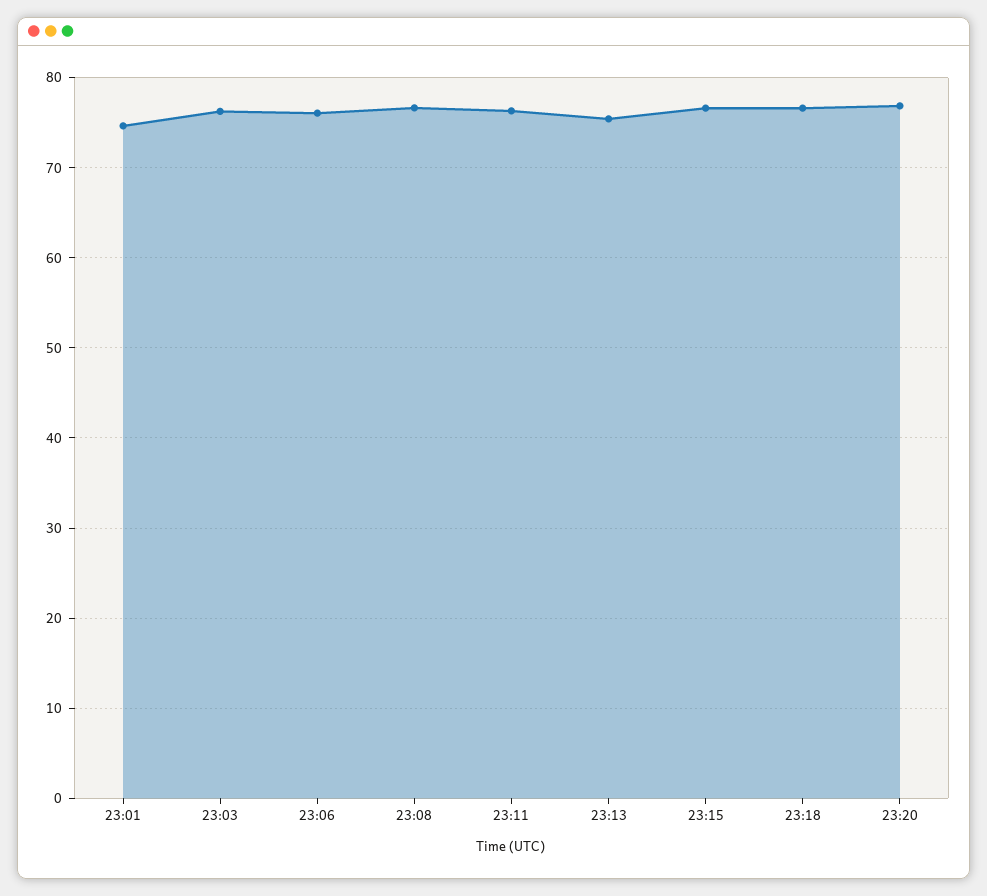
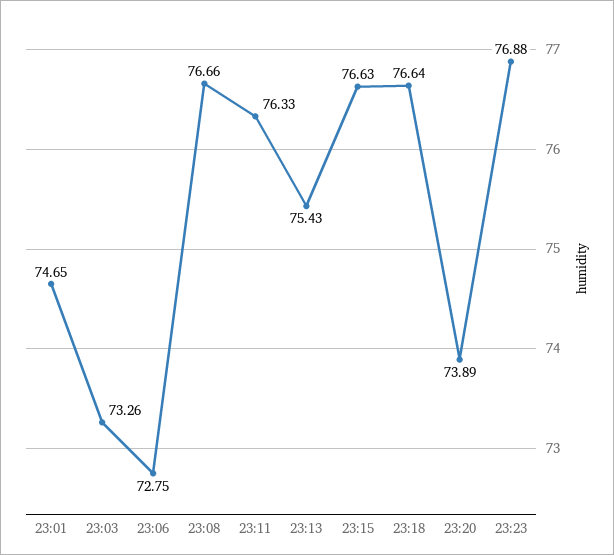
23:03: 76 -> 73.26
23:06: 76 -> 72.75
23:20: 77 -> 73.89
23:23: none -> 76.88

